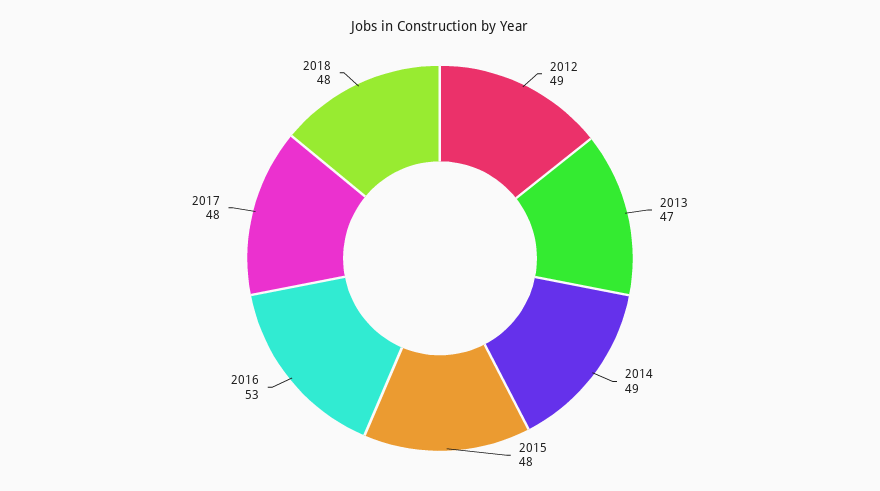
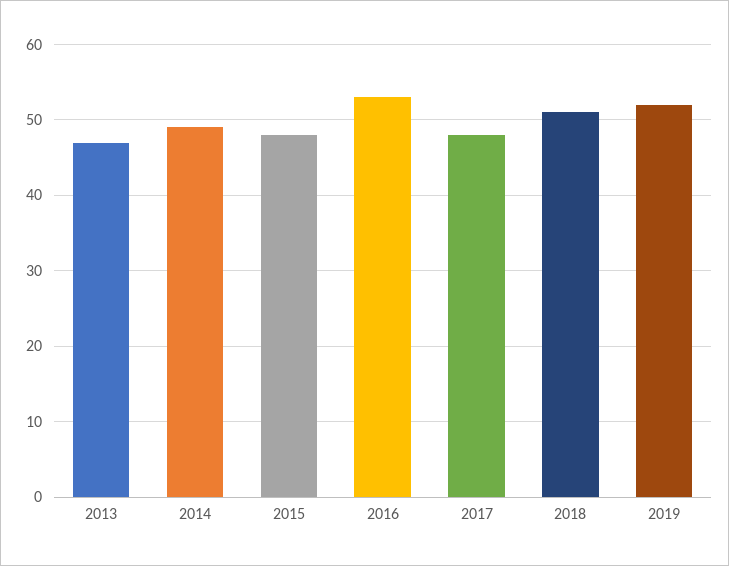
2012: 49 -> none
2018: 48 -> 51
2019: none -> 52

